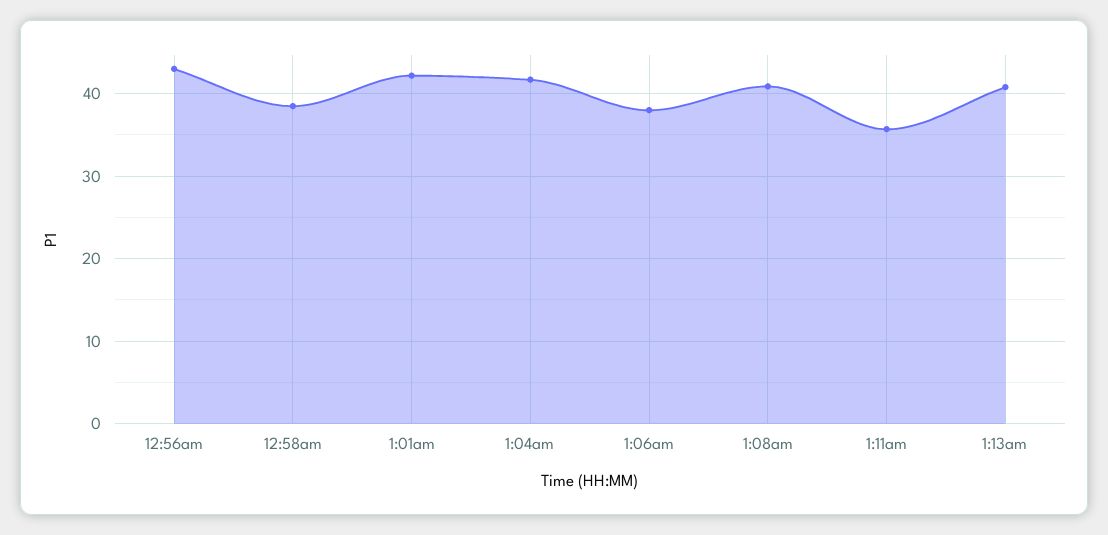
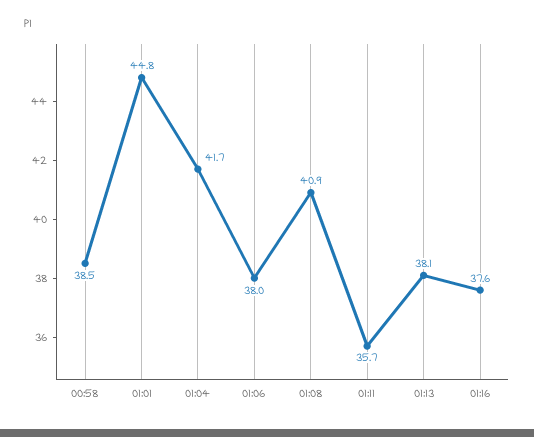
12:56am: 43 -> none
1:01am: 42 -> 44.8
1:13am: 41 -> 38.1
01:16: none -> 37.6

